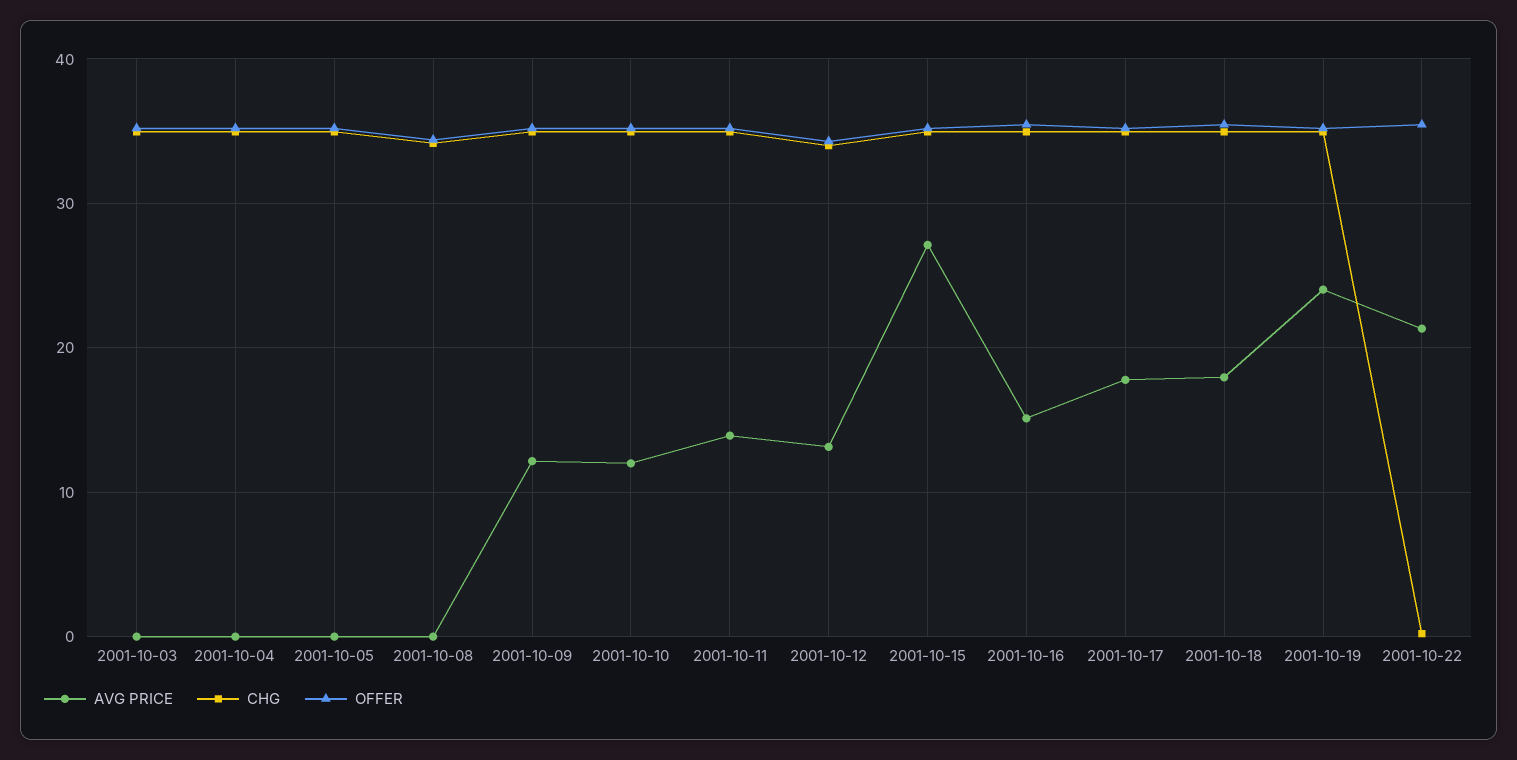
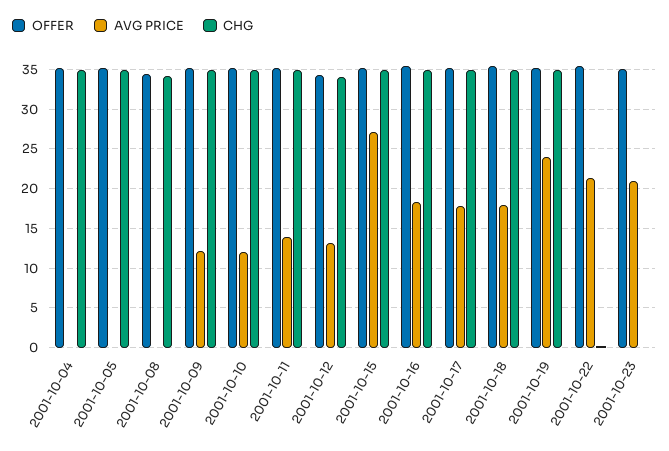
AVG PRICE, 2001-10-03: 0 -> none
CHG, 2001-10-03: 35 -> none
OFFER, 2001-10-03: 35 -> none
AVG PRICE, 2001-10-16: 15 -> 18
OFFER, 2001-10-23: none -> 35
AVG PRICE, 2001-10-23: none -> 21
CHG, 2001-10-23: none -> 0

